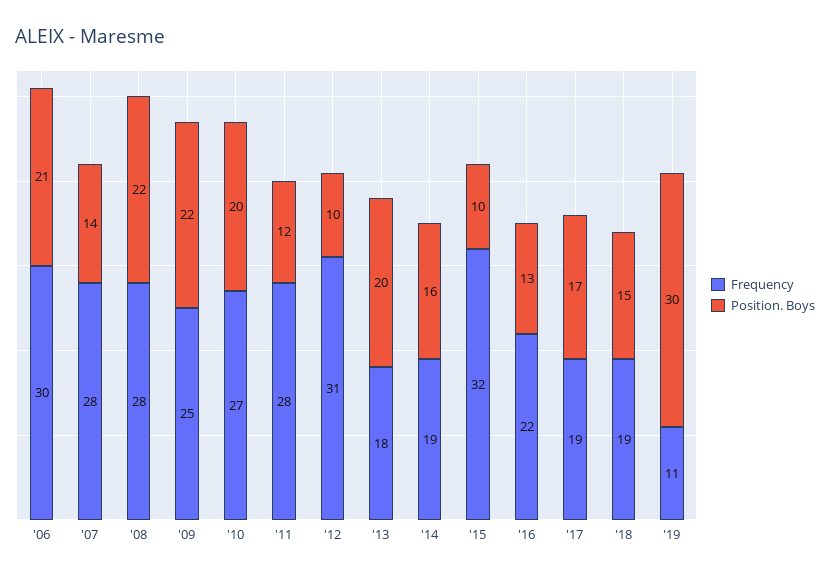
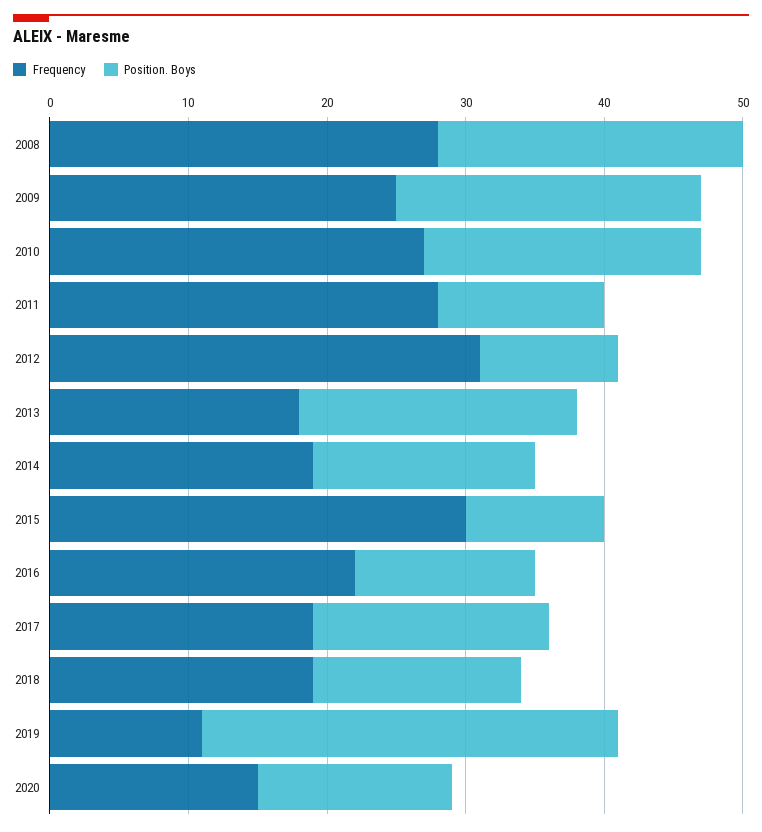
Frequency, '06: 30 -> none
Position. Boys, '06: 21 -> none
Frequency, '07: 28 -> none
Position. Boys, '07: 14 -> none
Frequency, '15: 32 -> 30
Frequency, 2020: none -> 15
Position. Boys, 2020: none -> 14

